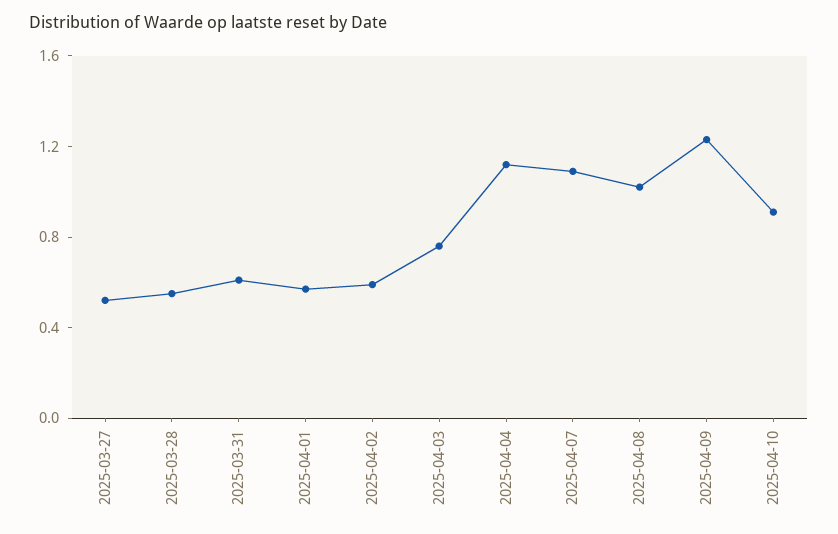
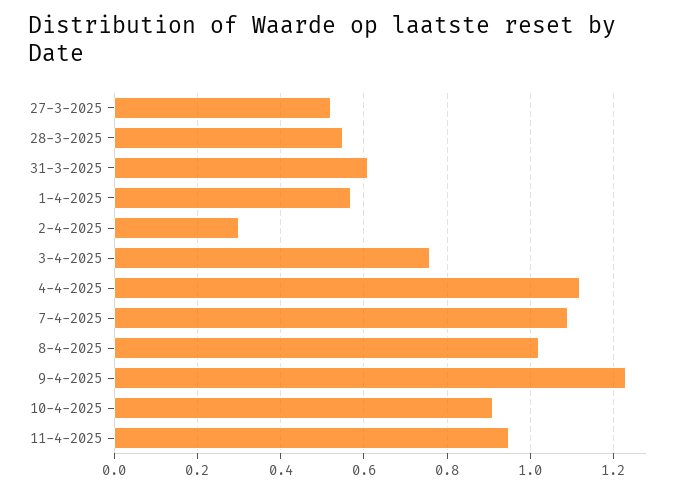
2025-04-02: 0.6 -> 0.3
11-4-2025: none -> 0.95

